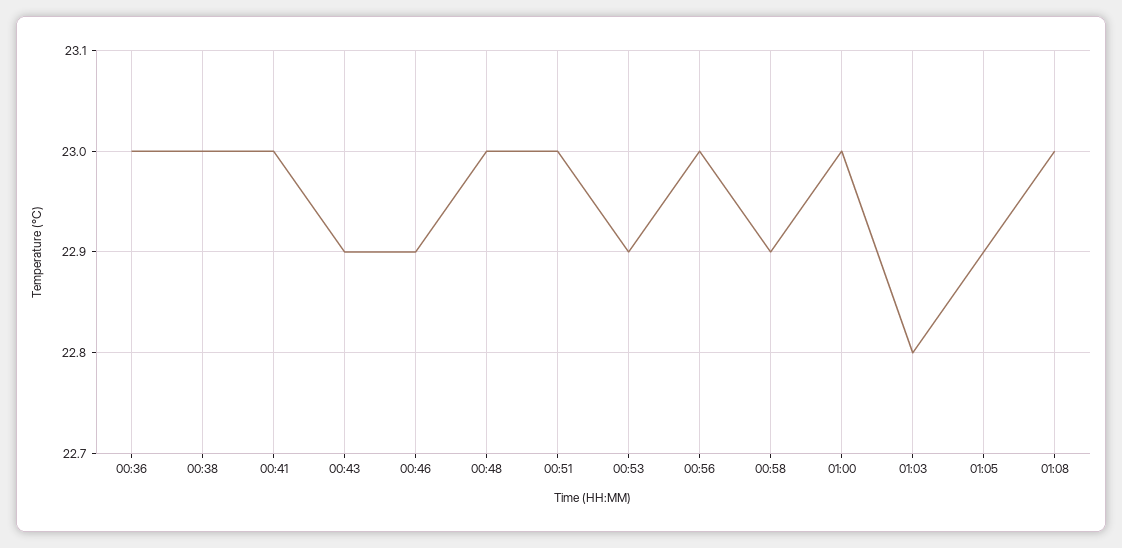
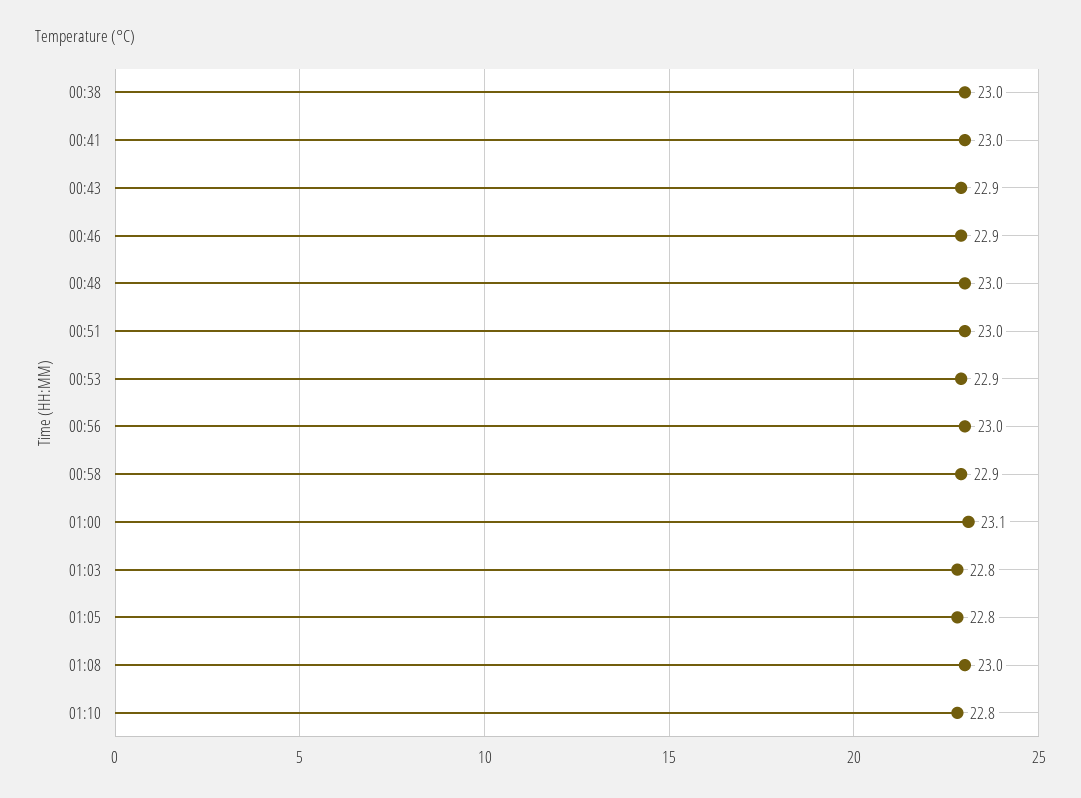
00:36: 23 -> none
01:00: 23 -> 23.1
01:05: 22.9 -> 22.8
01:10: none -> 22.8

